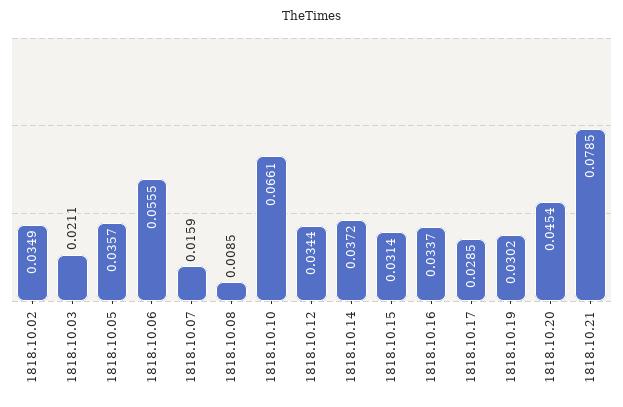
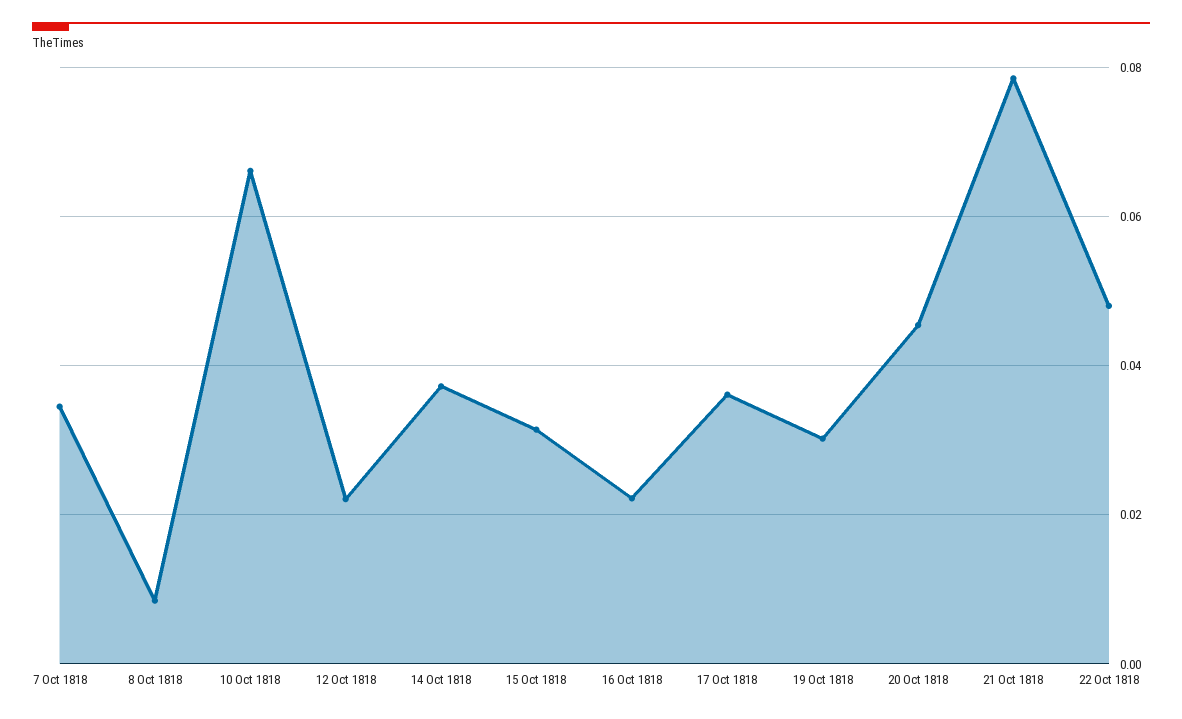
1818.10.02: 0.0349 -> none
1818.10.03: 0.0211 -> none
1818.10.05: 0.0357 -> none
1818.10.06: 0.0555 -> none
1818.10.07: 0.0159 -> 0.034
1818.10.12: 0.0344 -> 0.022
1818.10.16: 0.0337 -> 0.022
1818.10.17: 0.0285 -> 0.036
22 Oct 1818: none -> 0.048

